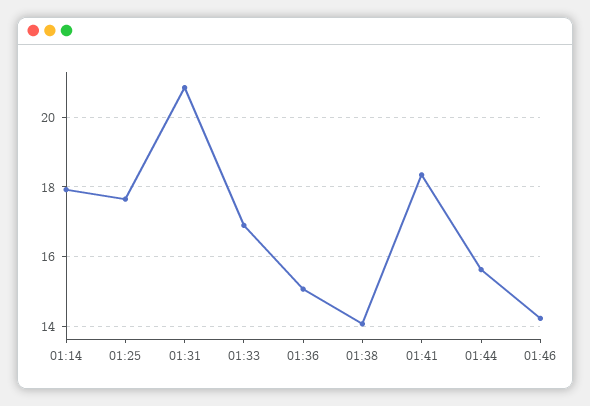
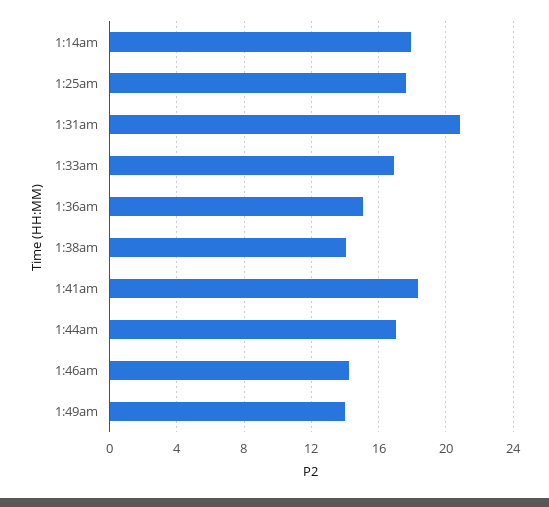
01:44: 15.6 -> 17
1:49am: none -> 14

